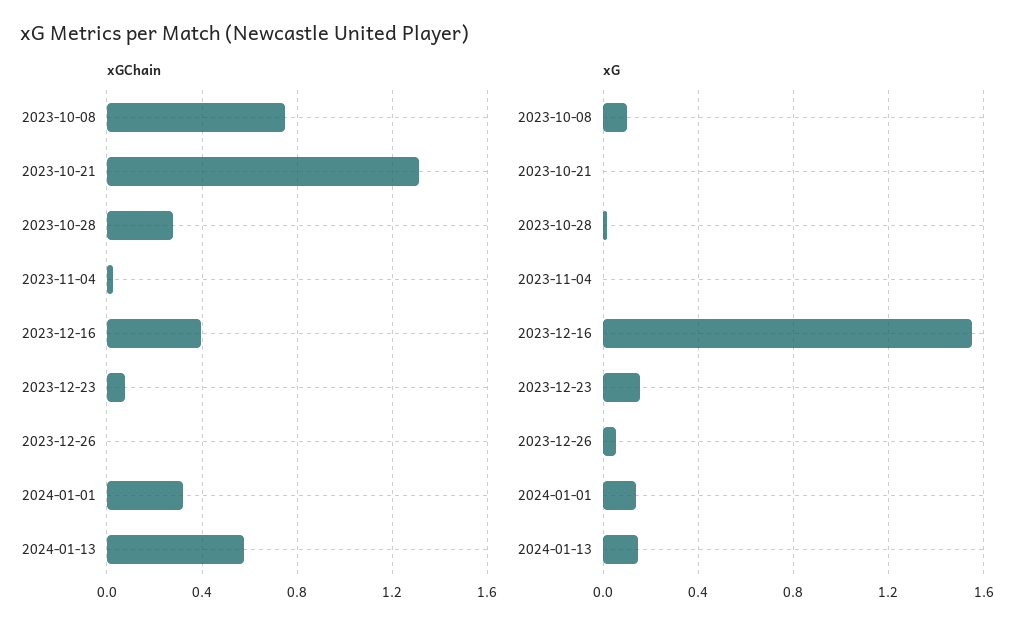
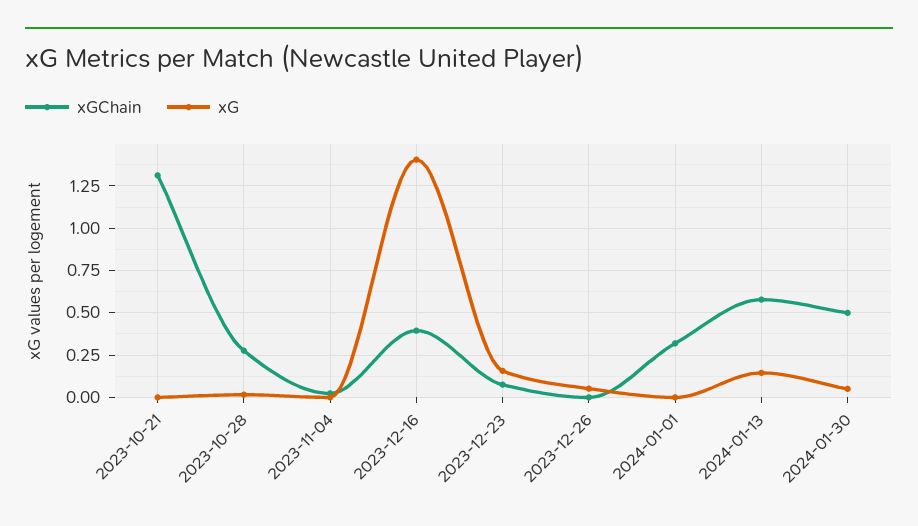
xGChain, 2023-10-08: 0.75 -> none
xG, 2023-10-08: 0.1 -> none
xG, 2023-12-16: 1.55 -> 1.4
xG, 2024-01-01: 0.15 -> 0
xGChain, 2024-01-30: none -> 0.5
xG, 2024-01-30: none -> 0.05

